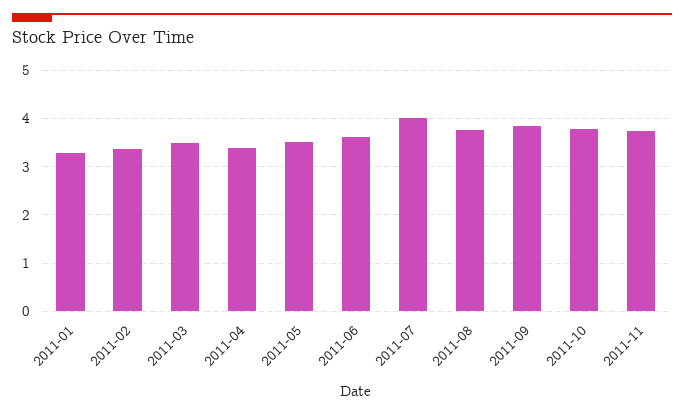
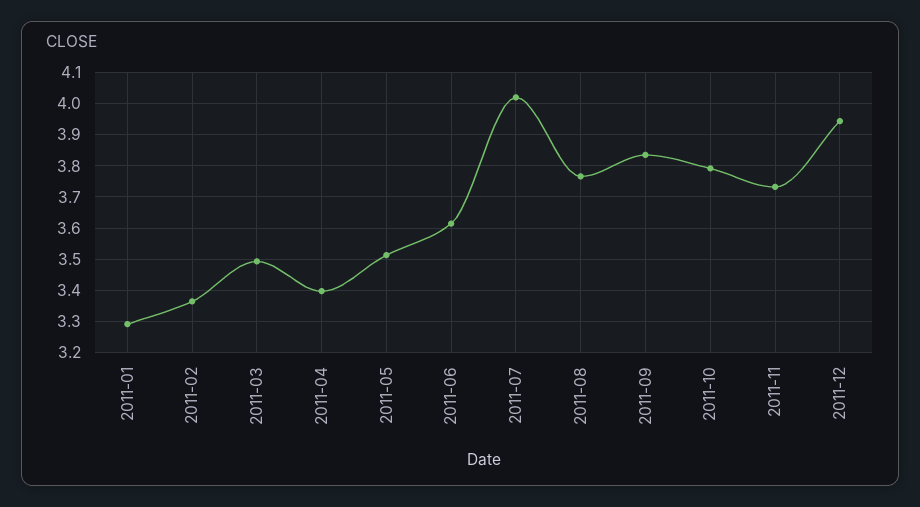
2011-12: none -> 3.94

